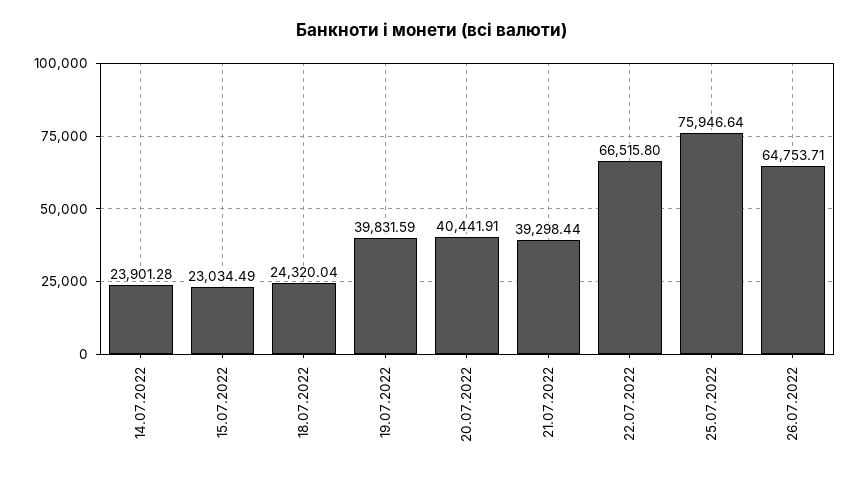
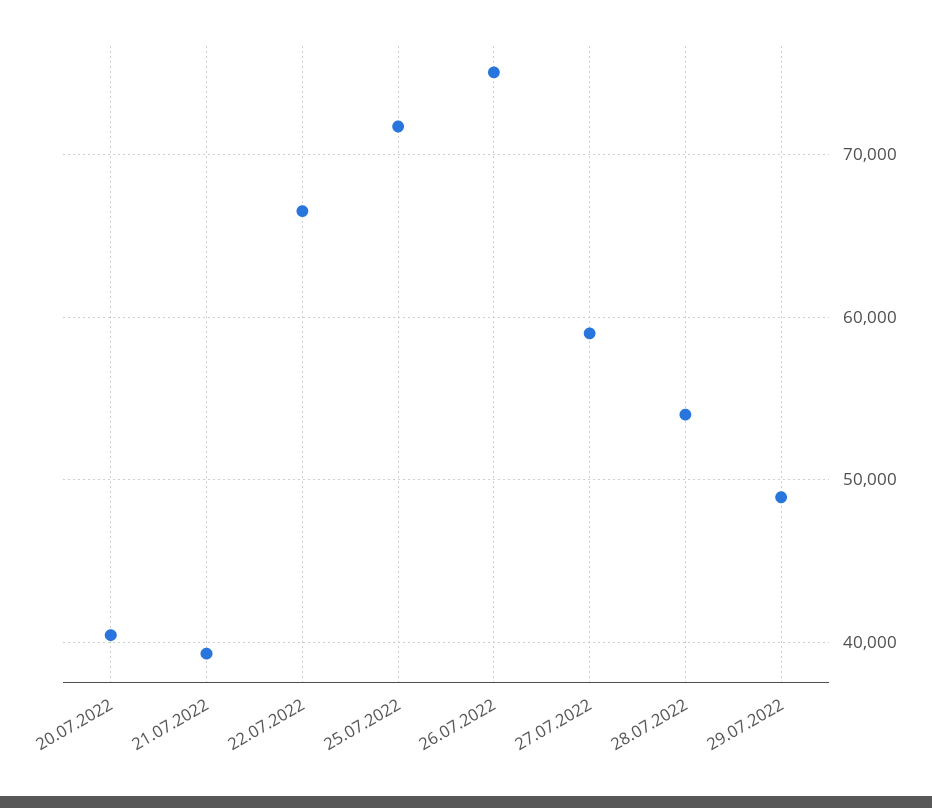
14.07.2022: 23901.28 -> none
15.07.2022: 23034.49 -> none
18.07.2022: 24320.04 -> none
19.07.2022: 39831.59 -> none
25.07.2022: 75946.64 -> 72000
26.07.2022: 64753.71 -> 75000
27.07.2022: none -> 59000
28.07.2022: none -> 54000
29.07.2022: none -> 49000

